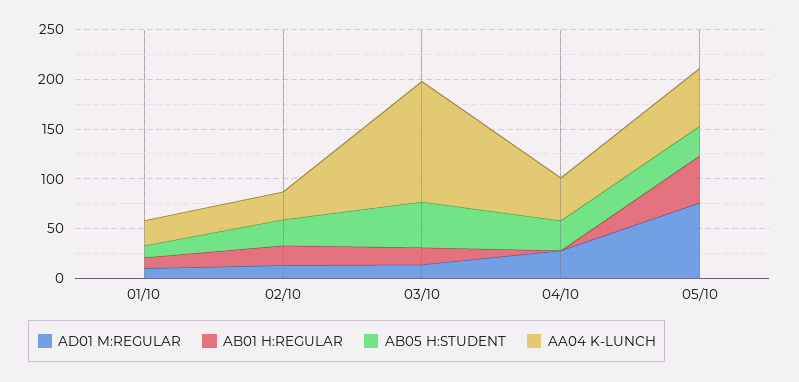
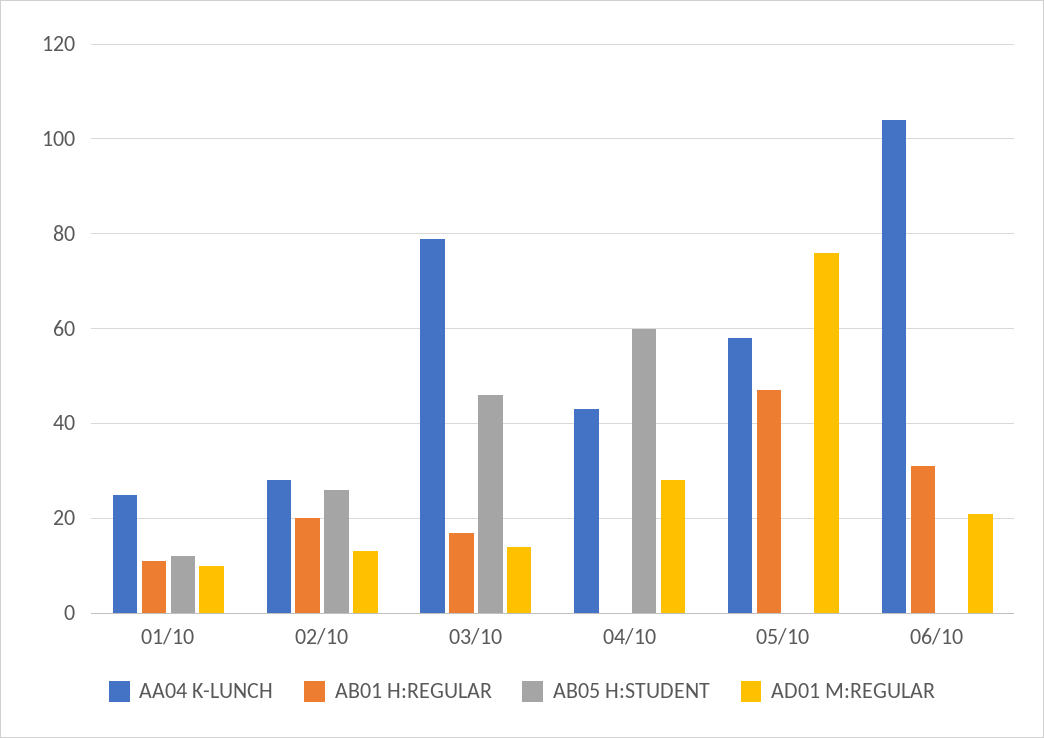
AA04 K-LUNCH, 03/10: 120 -> 80
AB05 H:STUDENT, 04/10: 30 -> 60
AB05 H:STUDENT, 05/10: 30 -> 0
AA04 K-LUNCH, 06/10: none -> 105
AB01 H:REGULAR, 06/10: none -> 30
AB05 H:STUDENT, 06/10: none -> 0
AD01 M:REGULAR, 06/10: none -> 20

